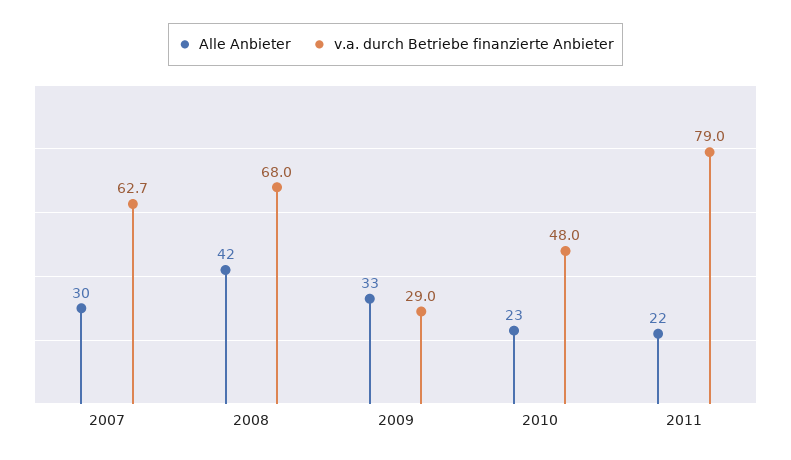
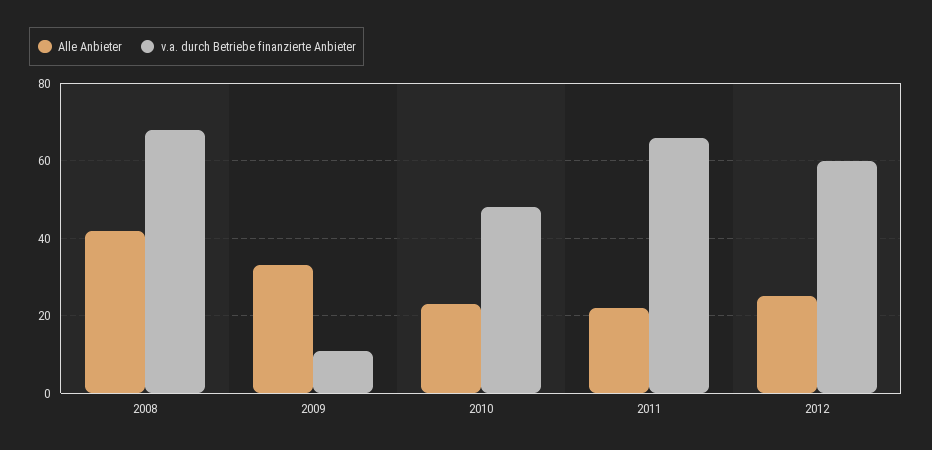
Alle Anbieter, 2007: 30 -> none
v.a. durch Betriebe finanzierte Anbieter, 2007: 62.7 -> none
v.a. durch Betriebe finanzierte Anbieter, 2009: 29 -> 10
v.a. durch Betriebe finanzierte Anbieter, 2011: 79 -> 65
Alle Anbieter, 2012: none -> 25
v.a. durch Betriebe finanzierte Anbieter, 2012: none -> 60

